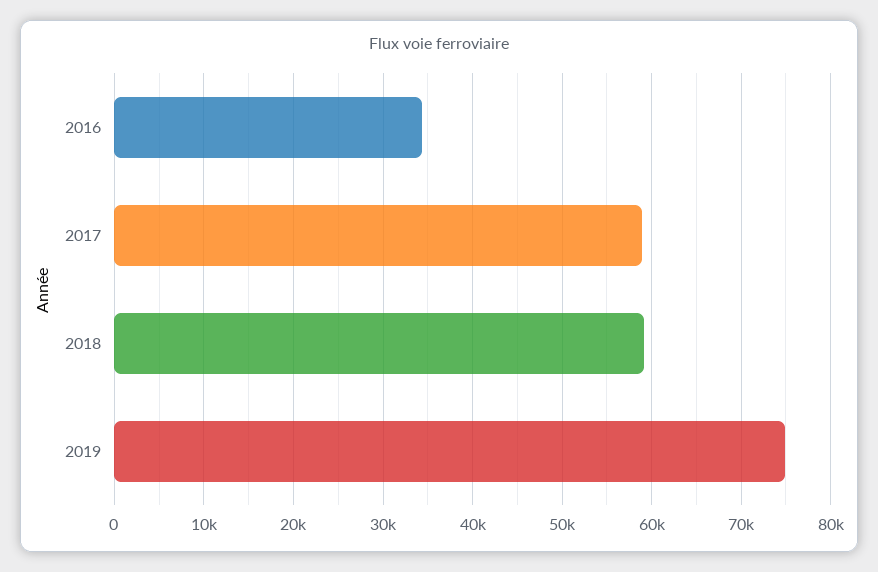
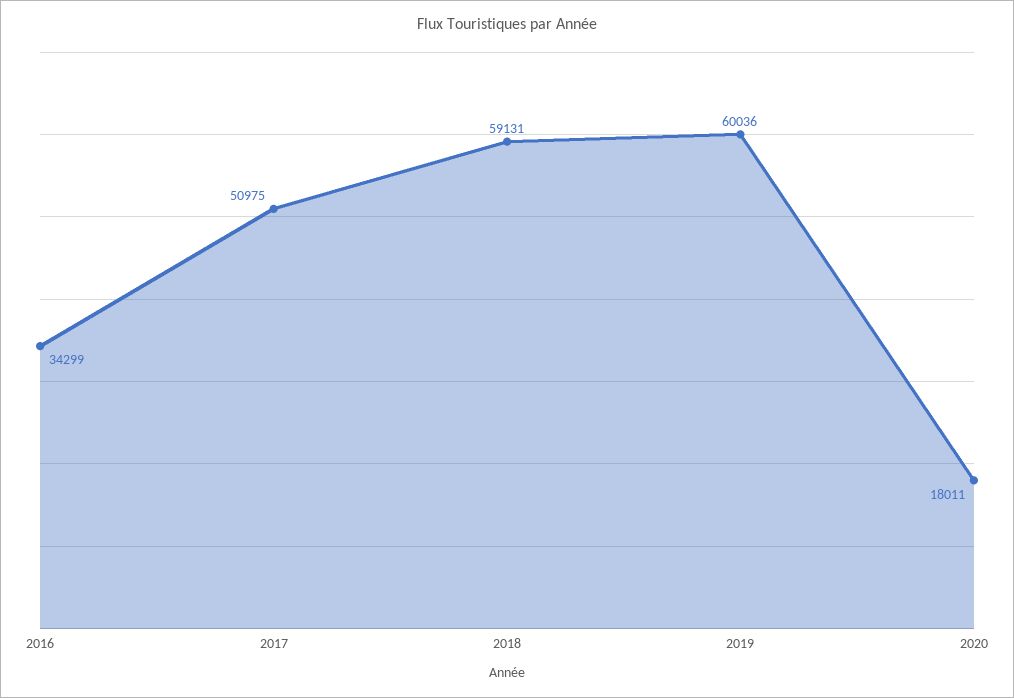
2017: 59000 -> 50975
2019: 75000 -> 60036
2020: none -> 18011

